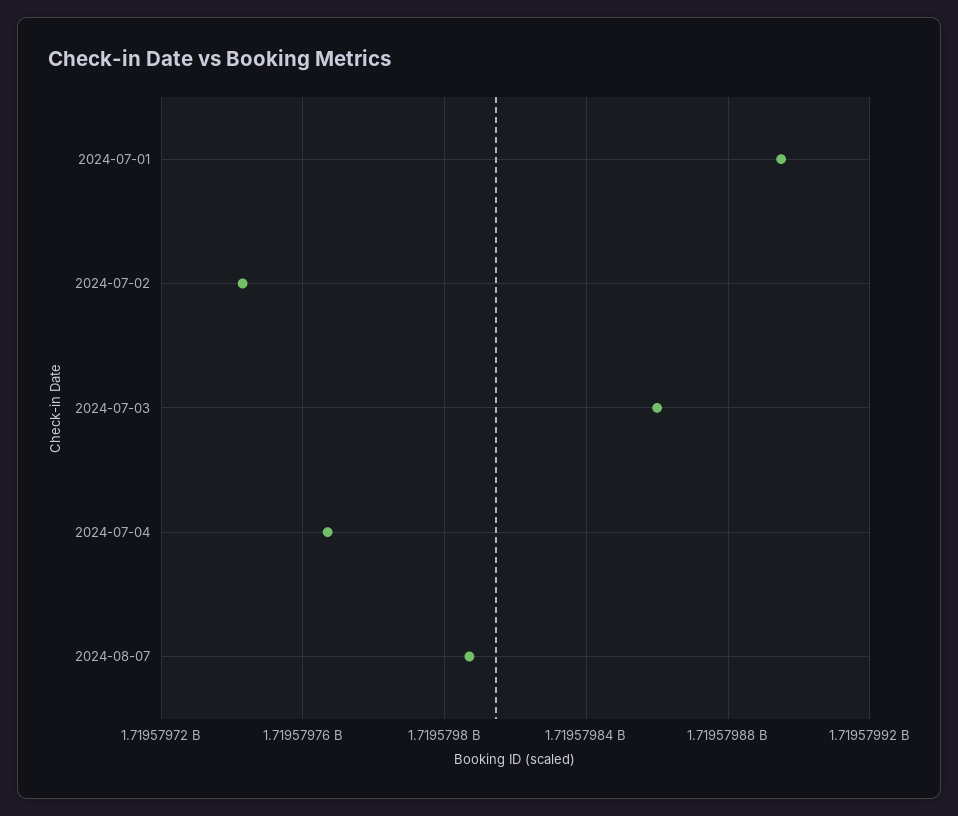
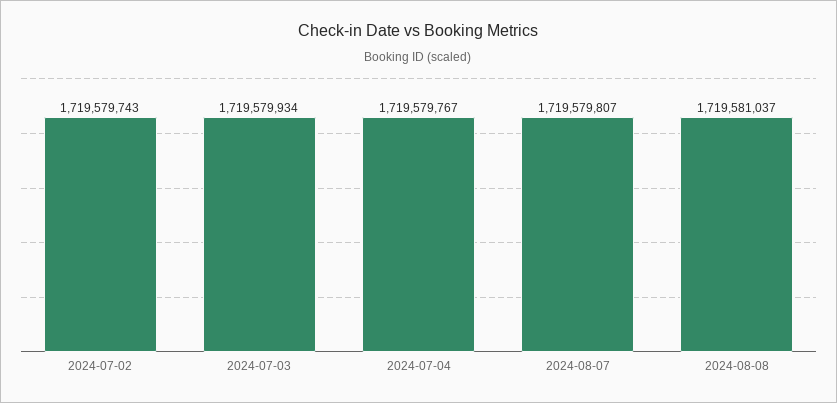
2024-07-01: 1719579895 -> none
2024-07-03: 1719579860 -> 1719579934
2024-08-08: none -> 1719581037

